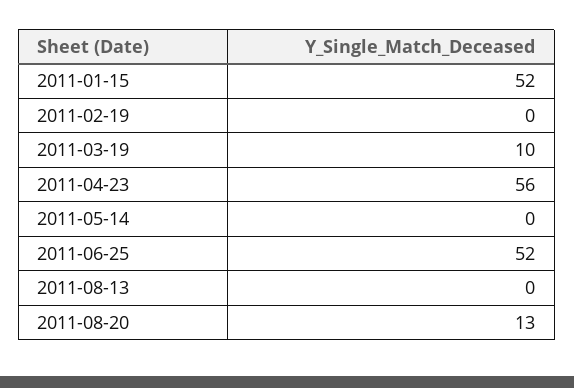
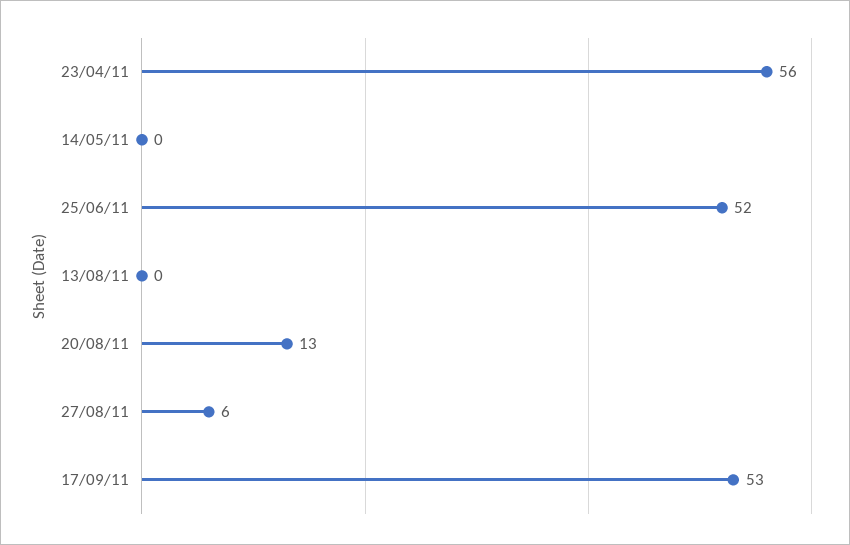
2011-01-15: 52 -> none
2011-02-19: 0 -> none
2011-03-19: 10 -> none
27/08/11: none -> 6
17/09/11: none -> 53

